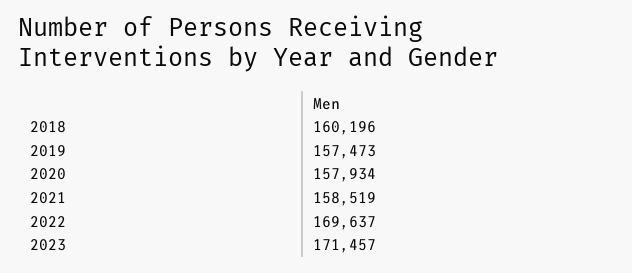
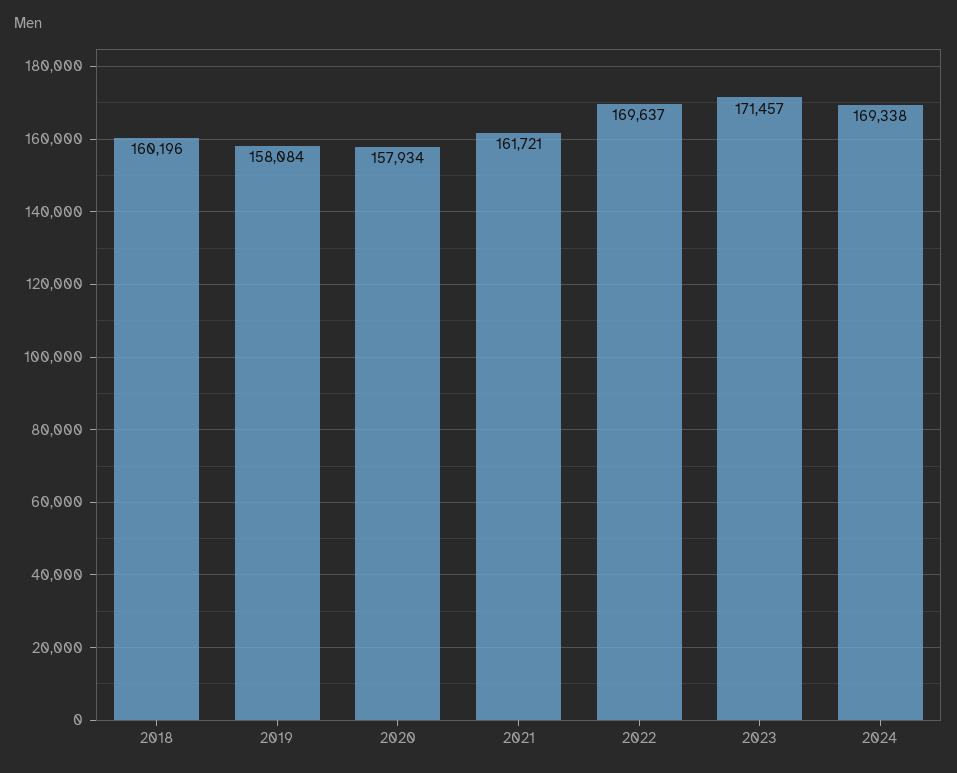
2019: 157473 -> 158084
2021: 158519 -> 161721
2024: none -> 169338

